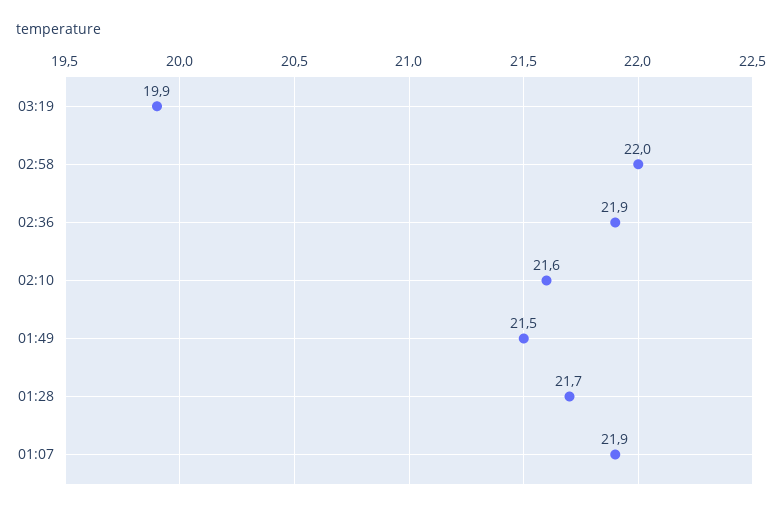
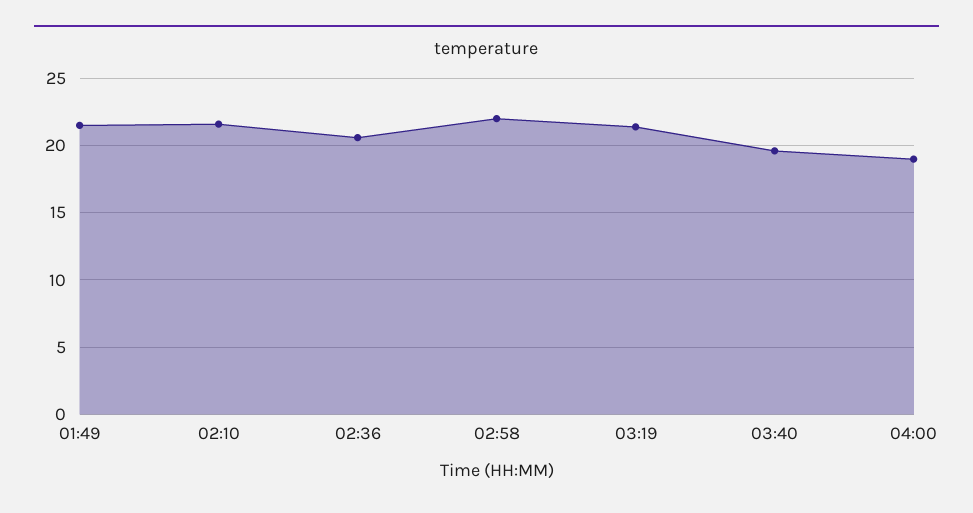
03:19: 19.9 -> 21.5
02:36: 21.9 -> 20.5
01:28: 21.7 -> none
01:07: 21.9 -> none
03:40: none -> 19.5
04:00: none -> 19

